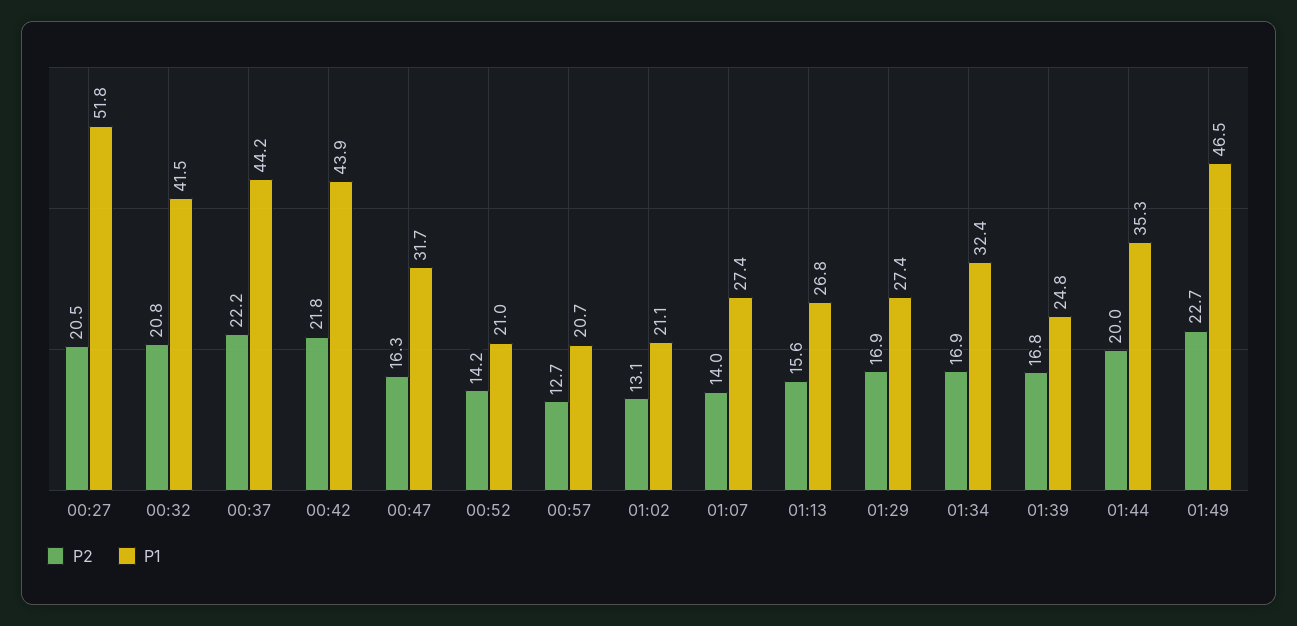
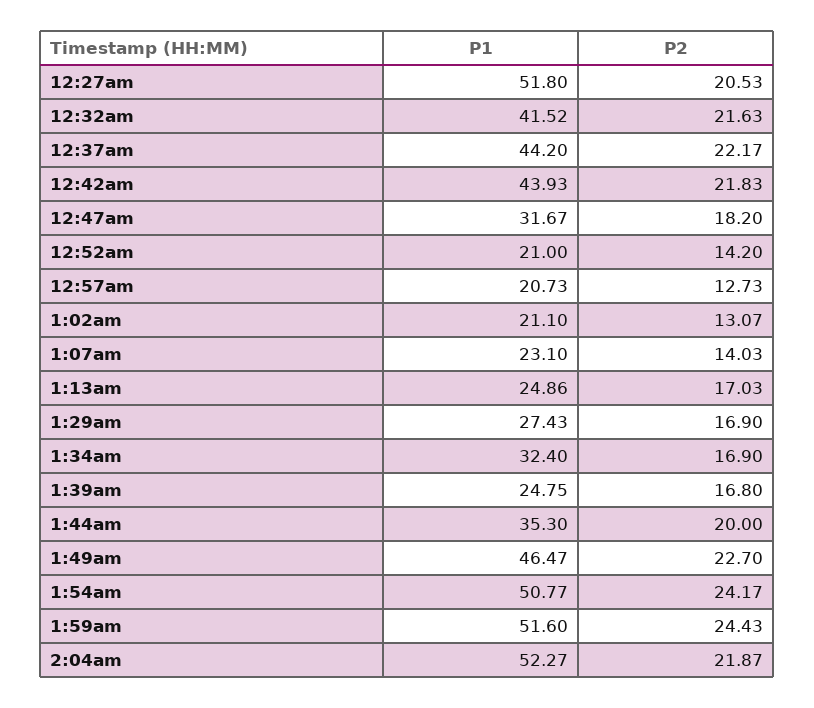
P2, 00:32: 20.8 -> 21.63
P2, 00:47: 16.3 -> 18.2
P1, 01:07: 27.4 -> 23.1
P2, 01:13: 15.6 -> 17.03
P1, 01:13: 26.8 -> 24.86
P1, 1:54am: none -> 50.77
P2, 1:54am: none -> 24.17
P1, 1:59am: none -> 51.6
P2, 1:59am: none -> 24.43
P1, 2:04am: none -> 52.27
P2, 2:04am: none -> 21.87

